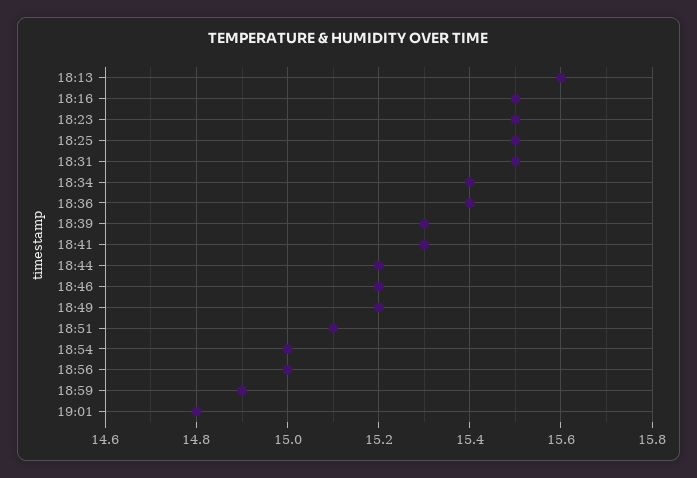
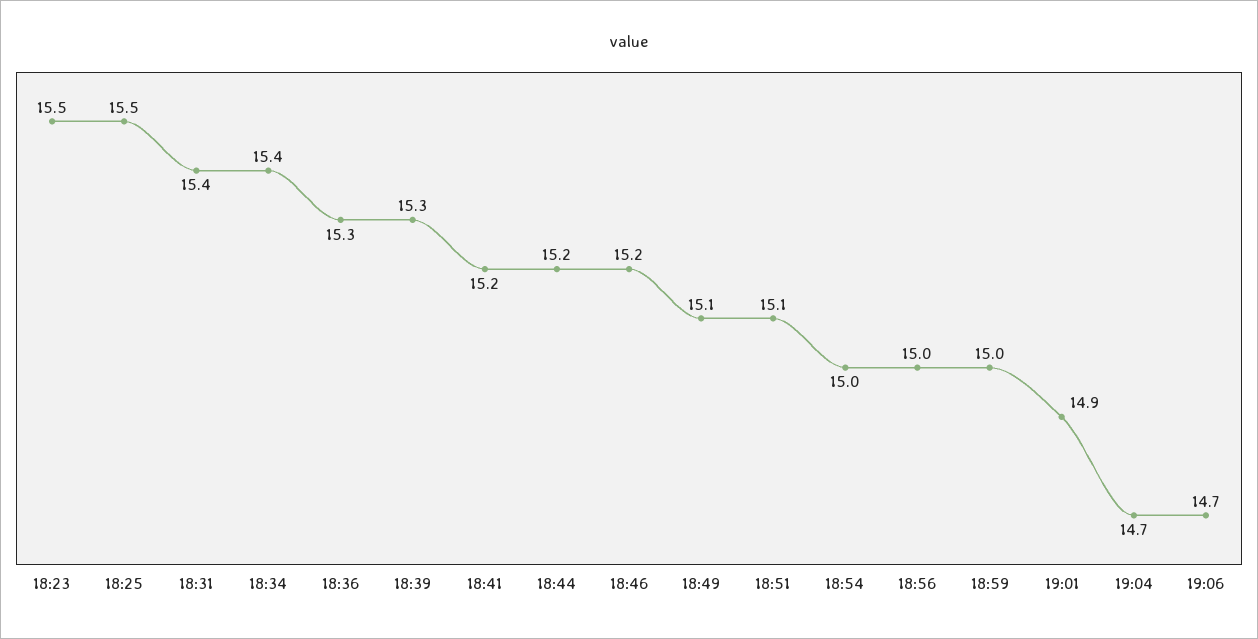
18:13: 15.6 -> none
18:16: 15.5 -> none
18:31: 15.5 -> 15.4
18:36: 15.4 -> 15.3
18:41: 15.3 -> 15.2
18:49: 15.2 -> 15.1
18:59: 14.9 -> 15
19:01: 14.8 -> 14.9
19:04: none -> 14.7
19:06: none -> 14.7

